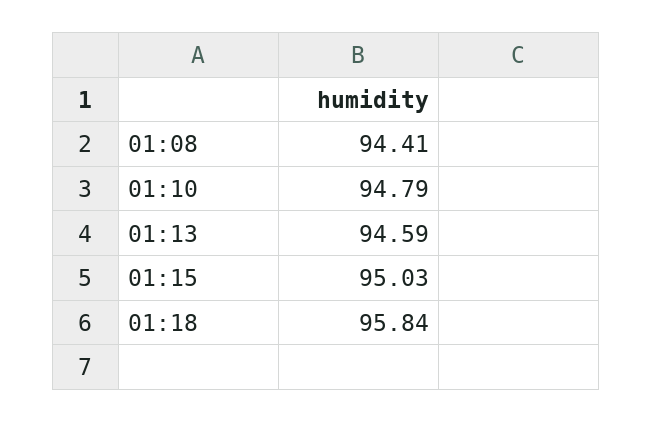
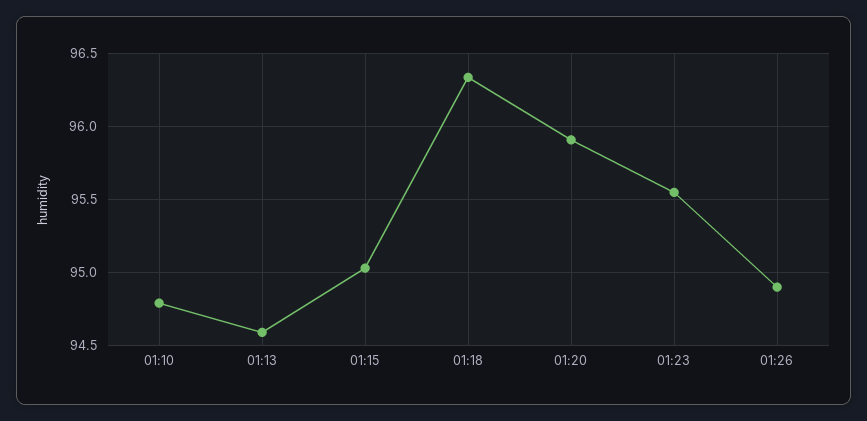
01:08: 94.41 -> none
01:18: 95.84 -> 96.35
01:20: none -> 95.9
01:23: none -> 95.55
01:26: none -> 94.9

